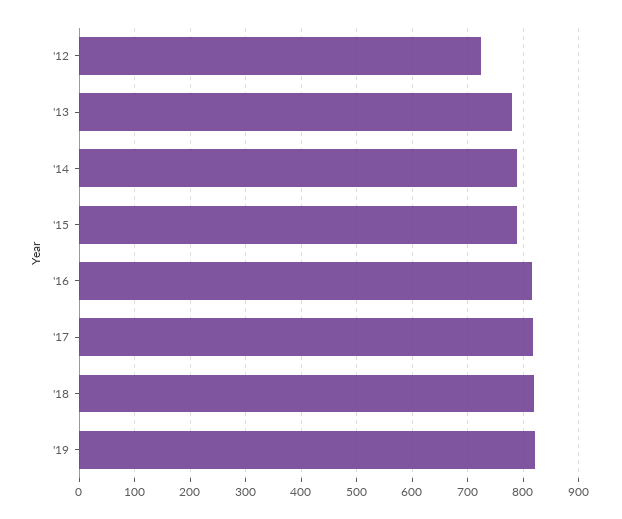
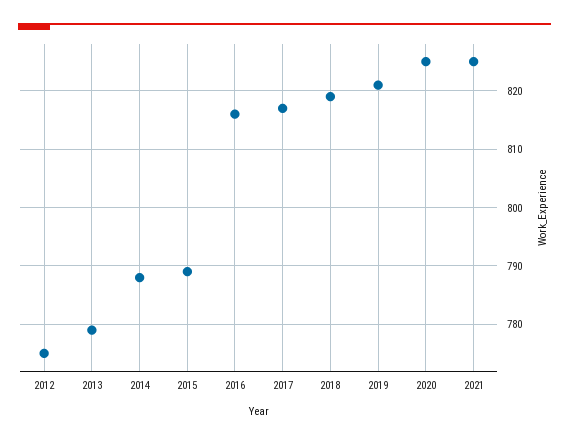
'12: 720 -> 775
2020: none -> 825
2021: none -> 825

